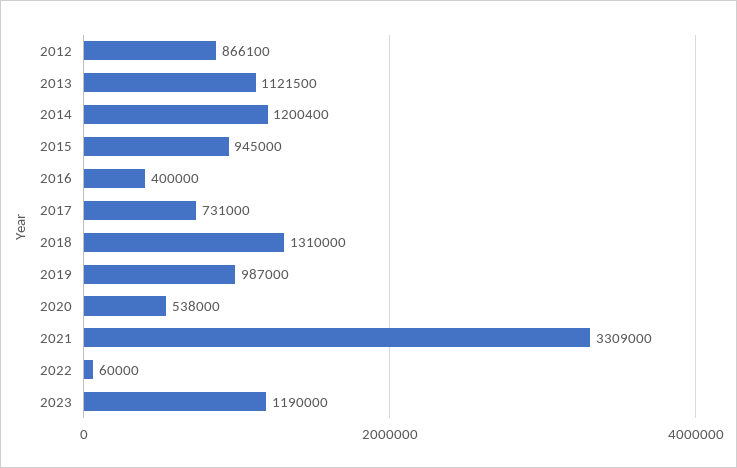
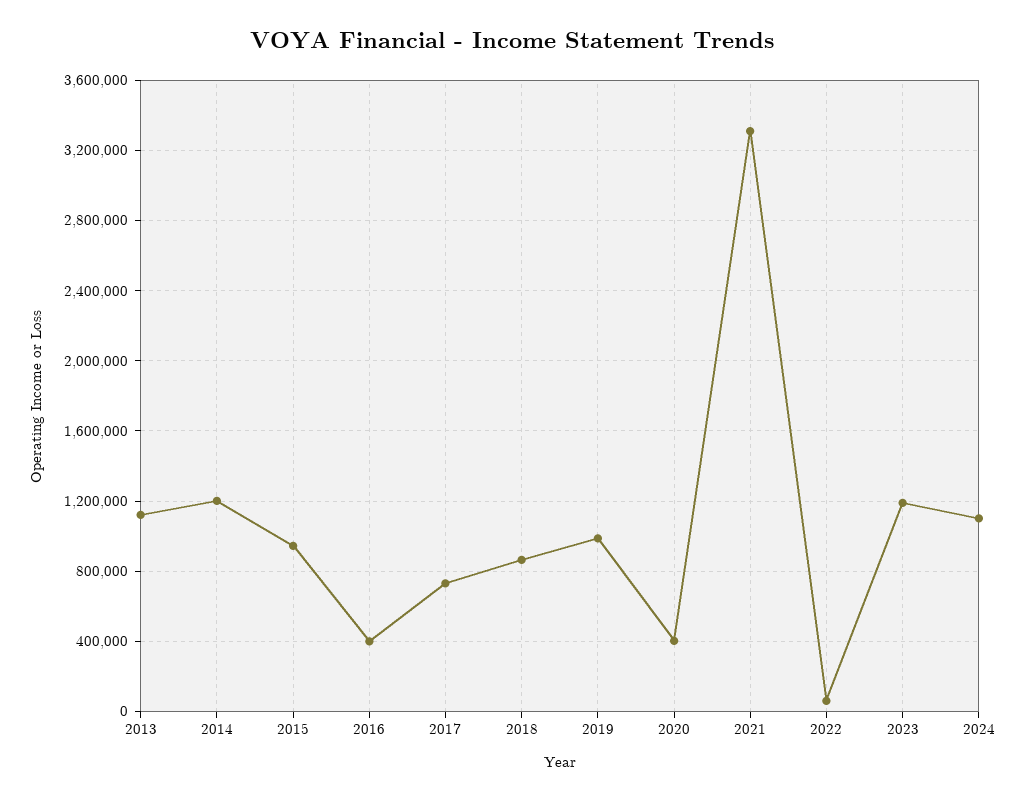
2012: 866100 -> none
2018: 1310000 -> 850000
2020: 538000 -> 400000
2024: none -> 1100000

